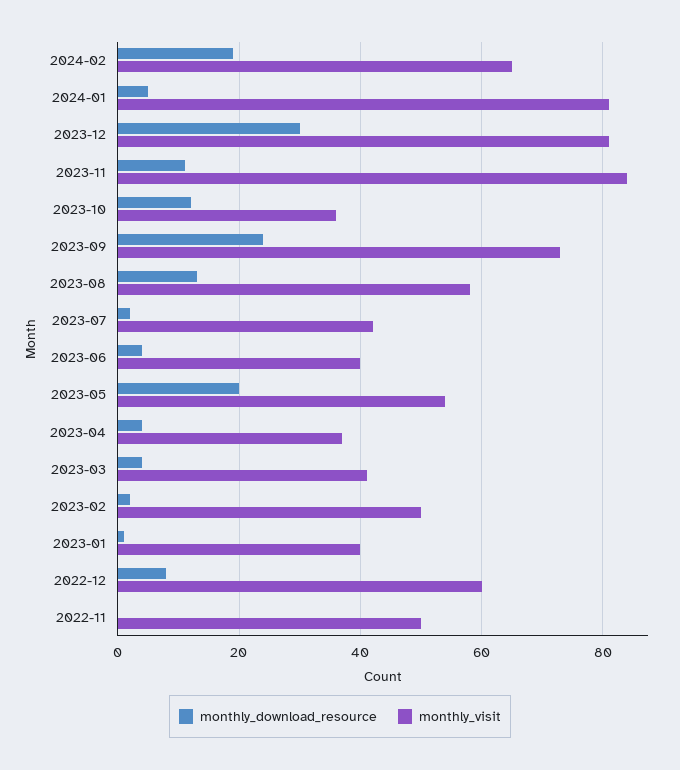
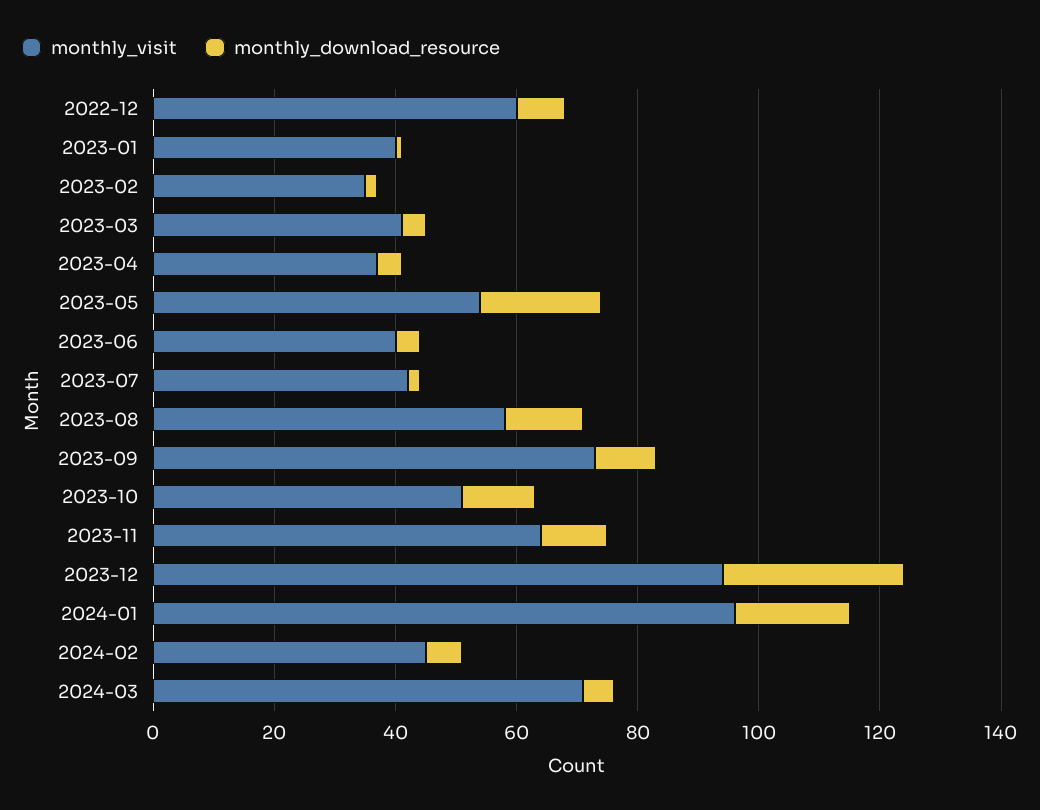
monthly_download_resource, 2024-02: 20 -> 5
monthly_visit, 2024-02: 65 -> 45
monthly_download_resource, 2024-01: 5 -> 20
monthly_visit, 2024-01: 80 -> 95
monthly_visit, 2023-12: 80 -> 95
monthly_visit, 2023-11: 85 -> 65
monthly_visit, 2023-10: 35 -> 50
monthly_download_resource, 2023-09: 25 -> 10
monthly_visit, 2023-02: 50 -> 35
monthly_download_resource, 2022-11: 0 -> none
monthly_visit, 2022-11: 50 -> none
monthly_visit, 2024-03: none -> 70
monthly_download_resource, 2024-03: none -> 5

